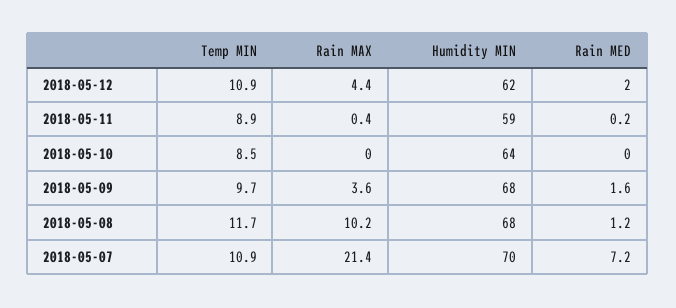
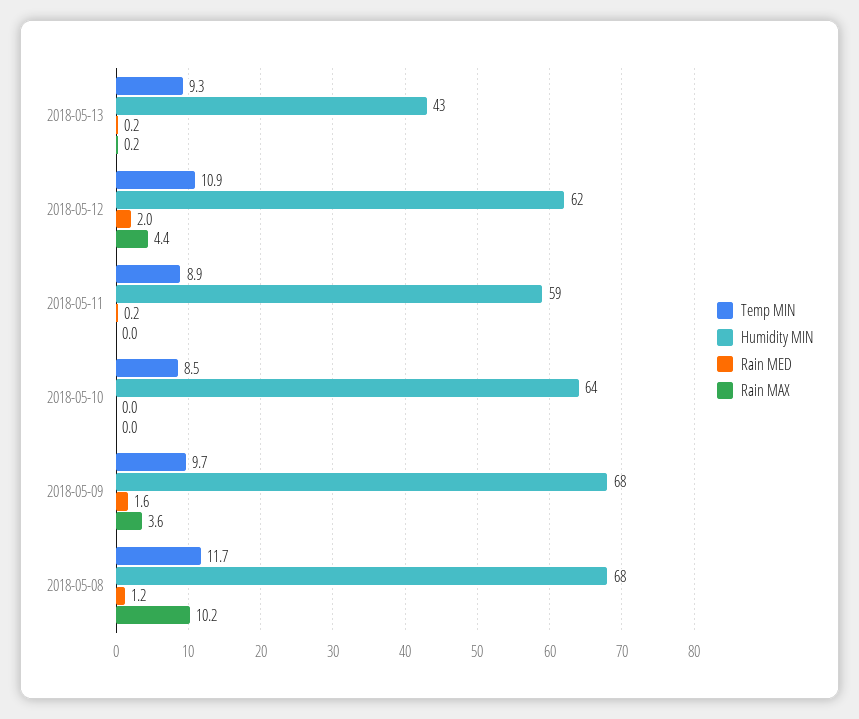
Rain MAX, 2018-05-11: 0.4 -> 0
Temp MIN, 2018-05-07: 10.9 -> none
Rain MAX, 2018-05-07: 21.4 -> none
Humidity MIN, 2018-05-07: 70 -> none
Rain MED, 2018-05-07: 7.2 -> none
Temp MIN, 2018-05-13: none -> 9.3
Humidity MIN, 2018-05-13: none -> 43
Rain MED, 2018-05-13: none -> 0.2
Rain MAX, 2018-05-13: none -> 0.2

